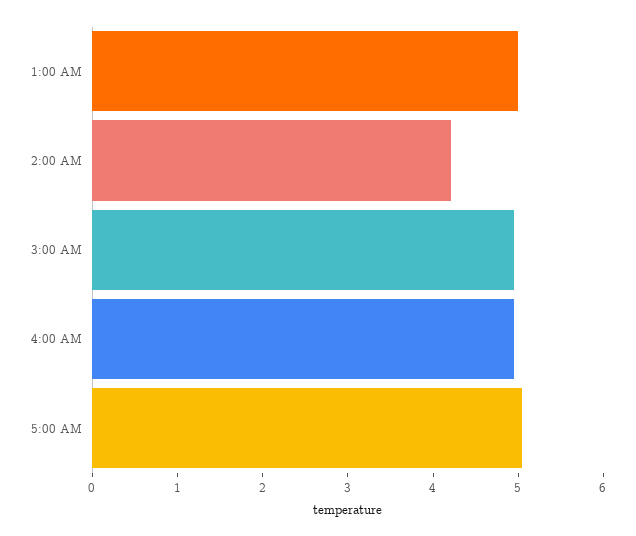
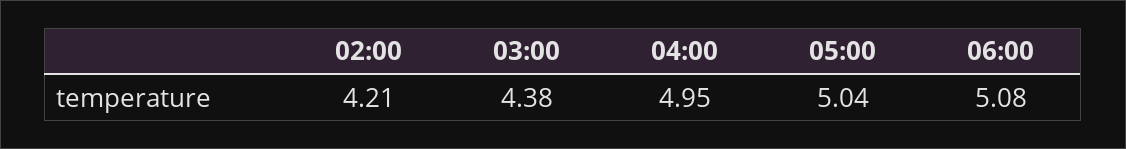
1:00 AM: 5 -> none
3:00 AM: 5 -> 4.38
06:00: none -> 5.08

